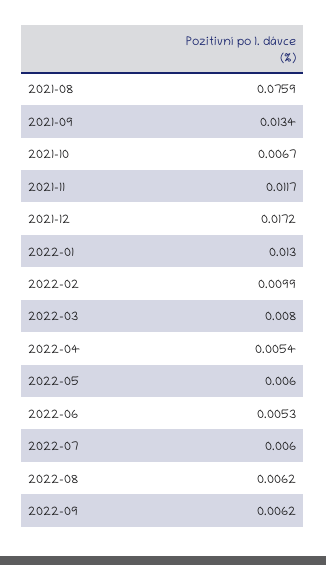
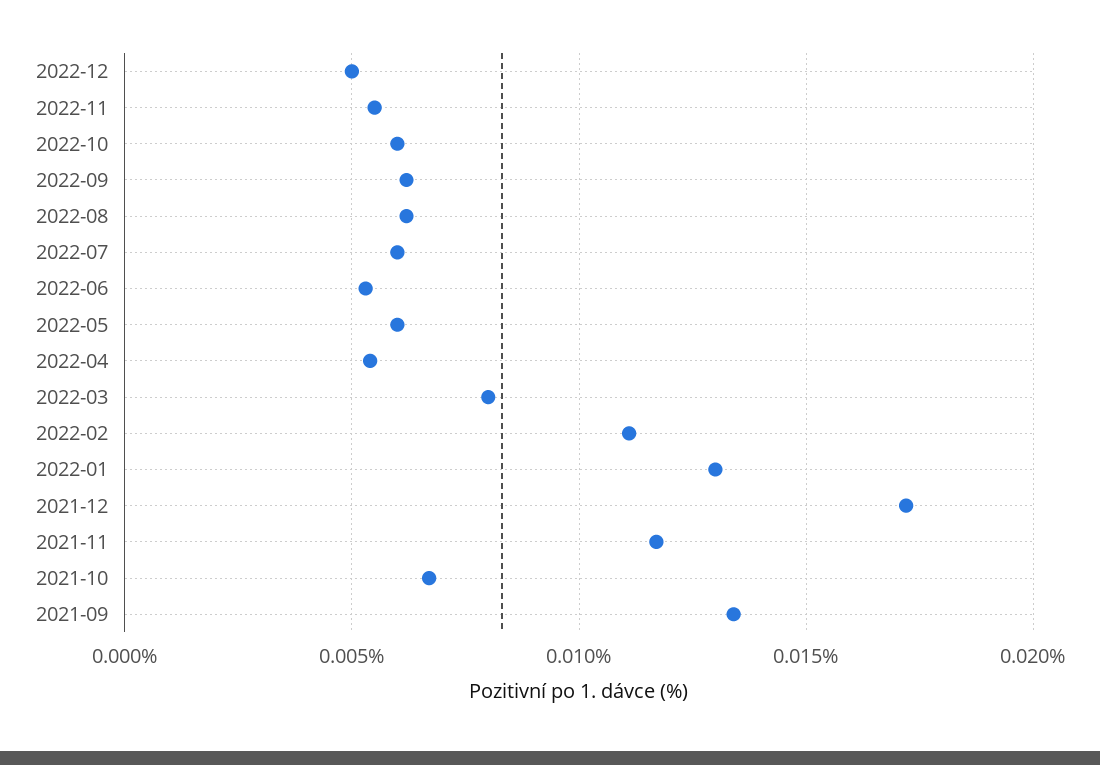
2021-08: 0.0759 -> none
2022-02: 0.0099 -> 0.011
2022-12: none -> 0.005
2022-11: none -> 0.0055
2022-10: none -> 0.006

